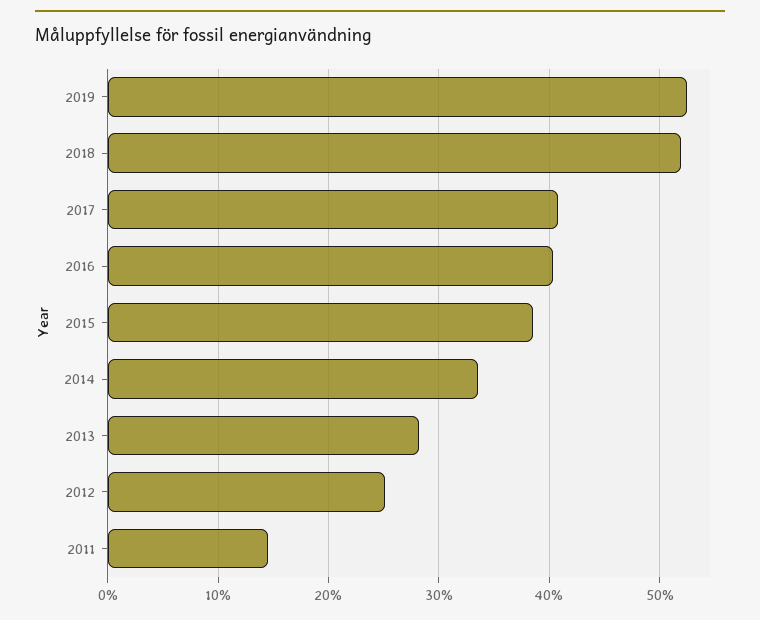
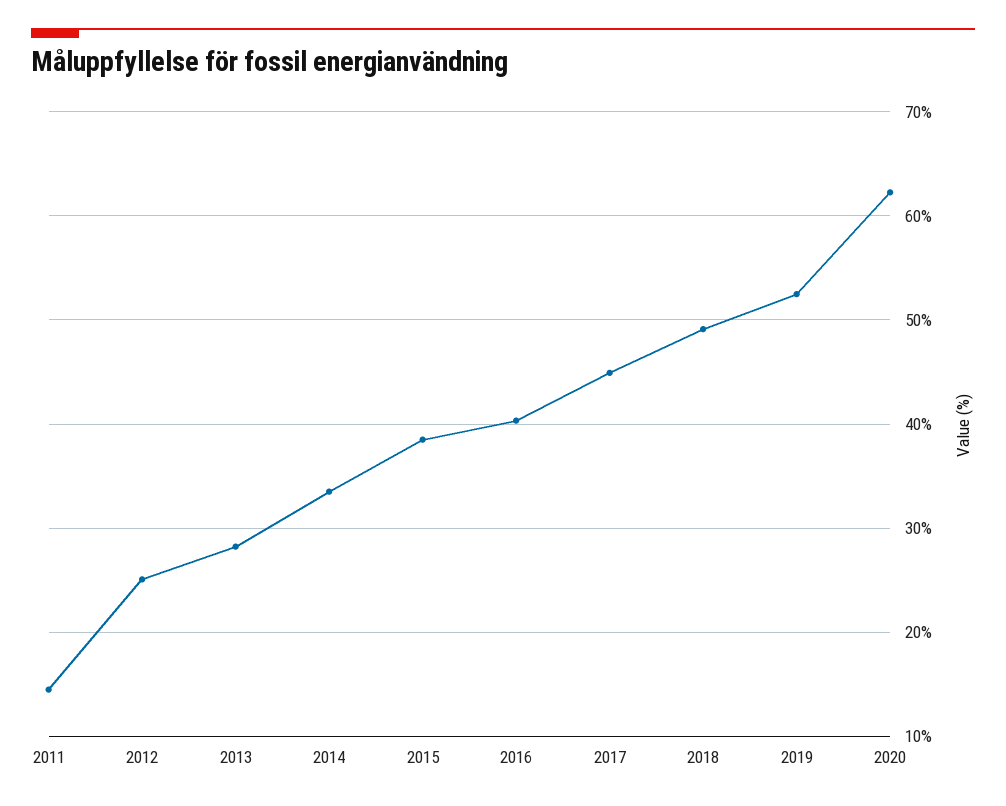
2018: 52 -> 49
2017: 41 -> 45
2020: none -> 62

